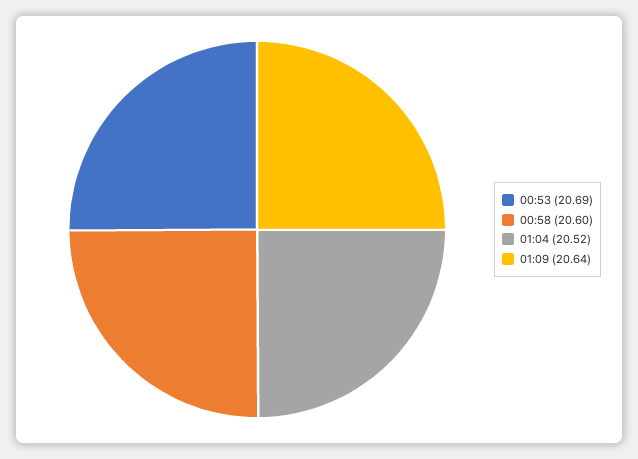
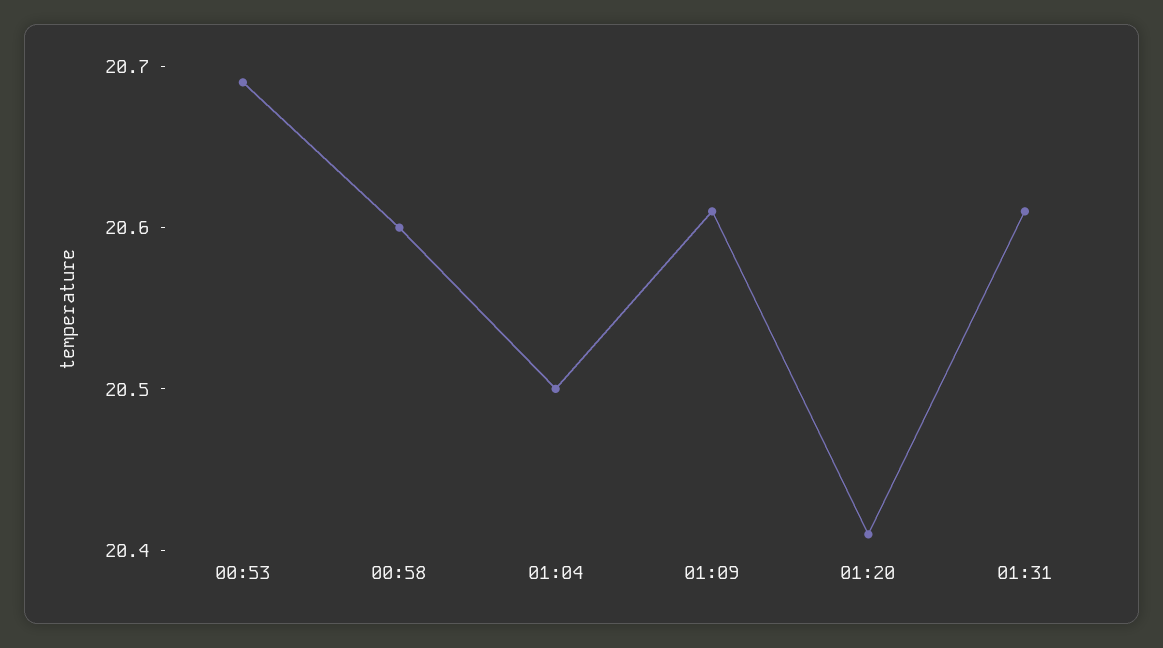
01:04: 20.52 -> 20.5
01:09: 20.64 -> 20.61
01:20: none -> 20.41
01:31: none -> 20.61

